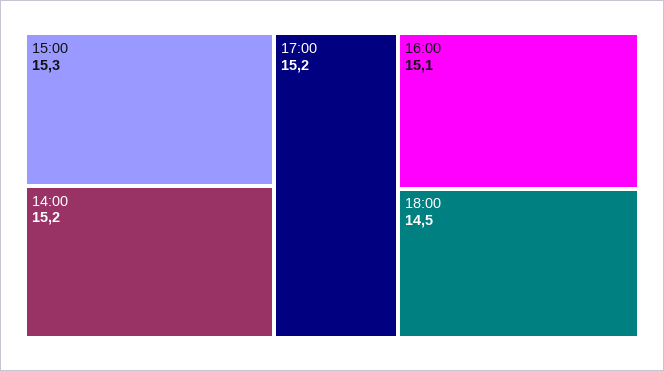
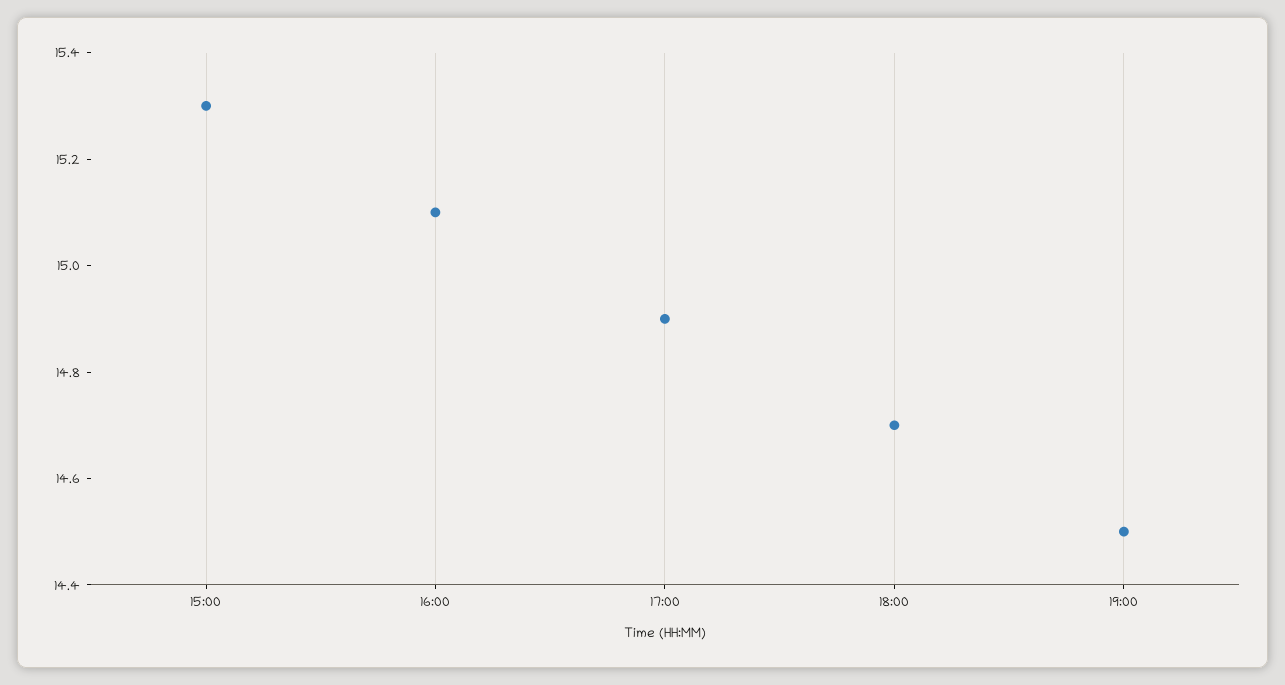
14:00: 15.2 -> none
17:00: 15.2 -> 14.9
18:00: 14.5 -> 14.7
19:00: none -> 14.5

